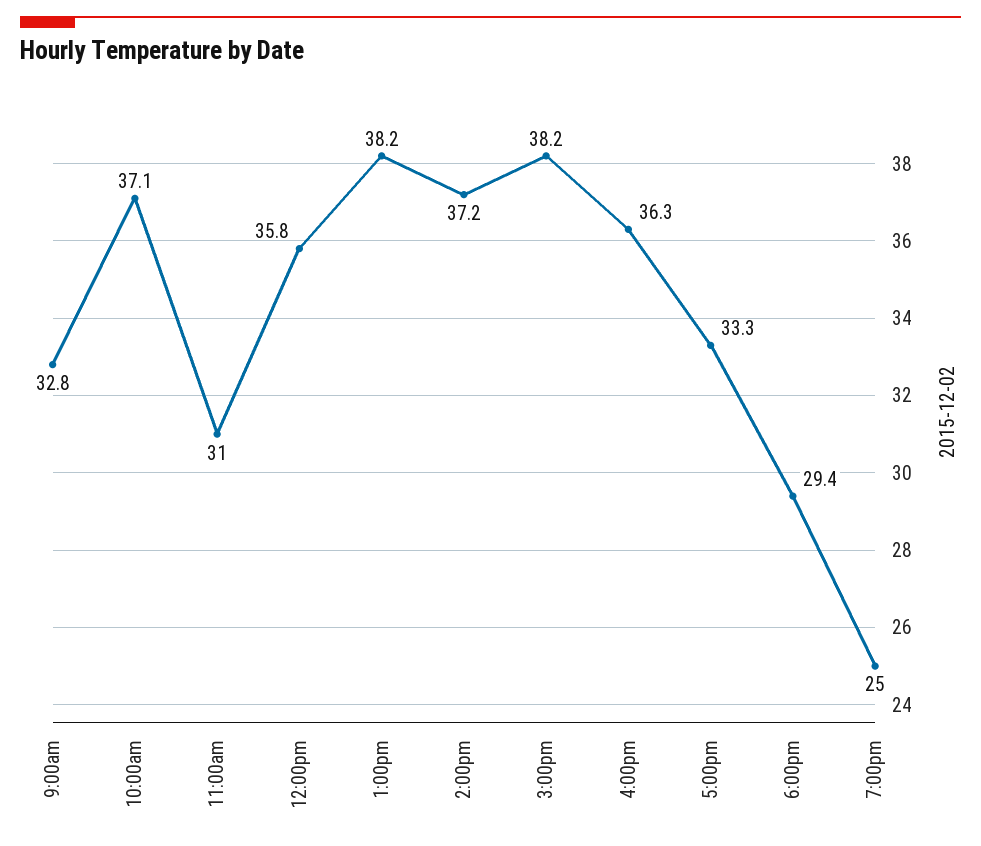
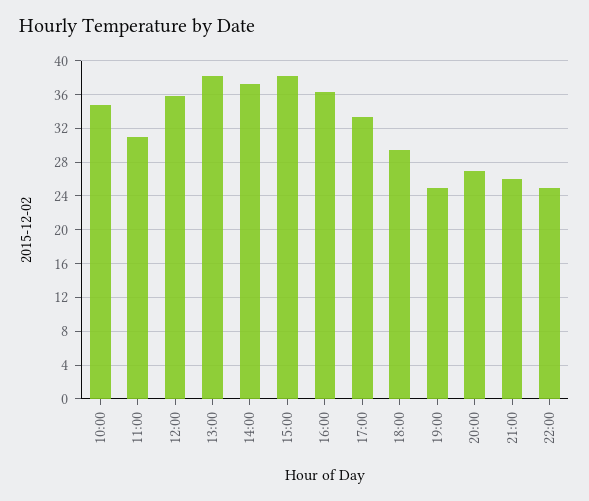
9:00am: 32.8 -> none
10:00am: 37.1 -> 35
20:00: none -> 27
21:00: none -> 26
22:00: none -> 25

